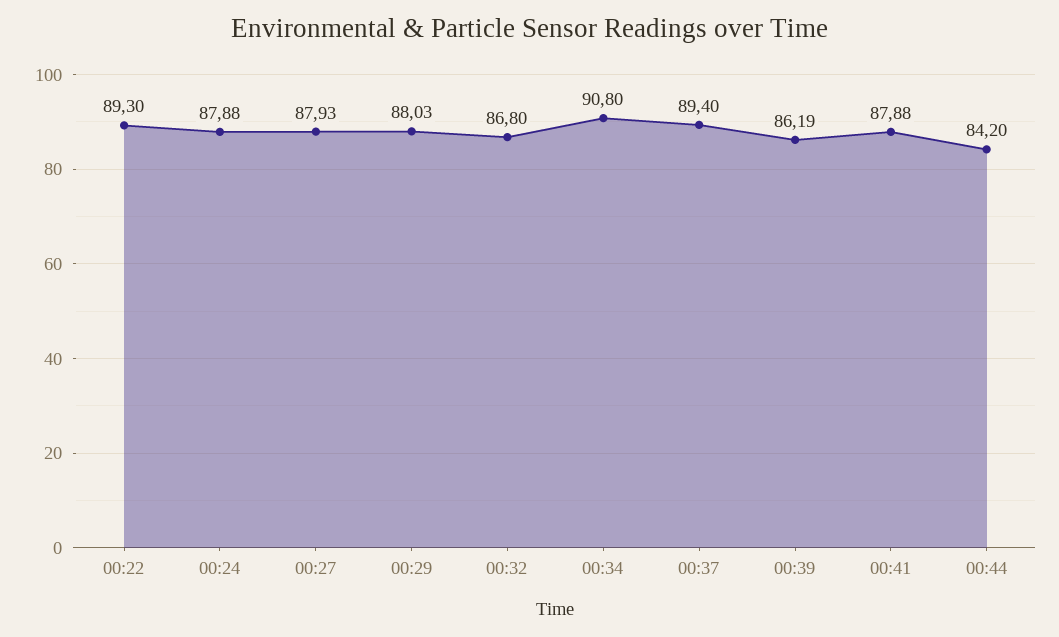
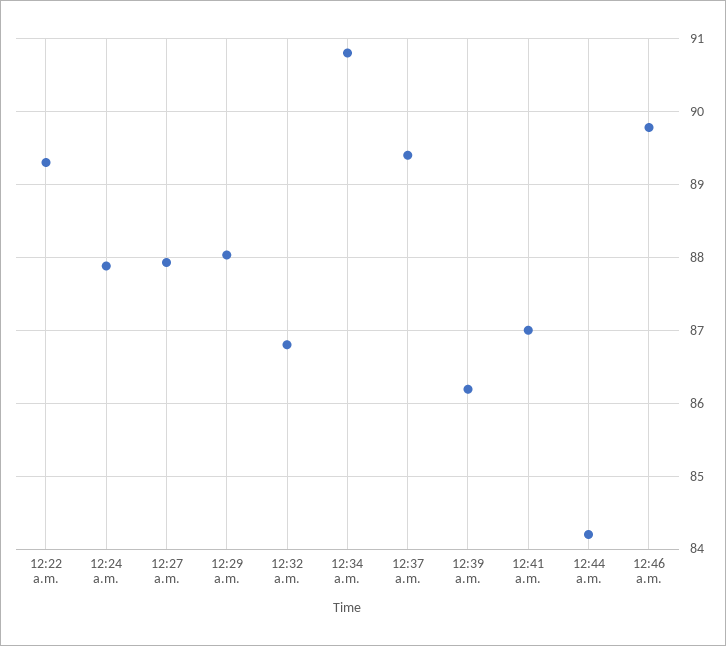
00:41: 87.88 -> 87
12:46 a.m.: none -> 89.8

